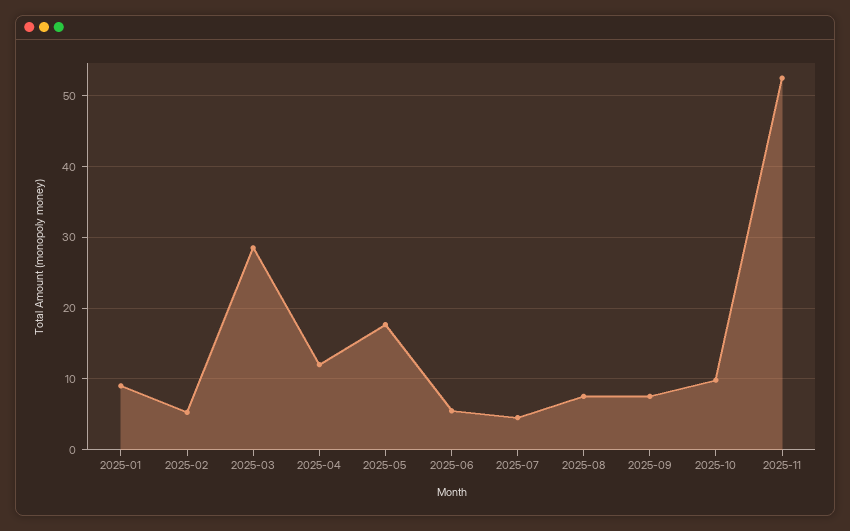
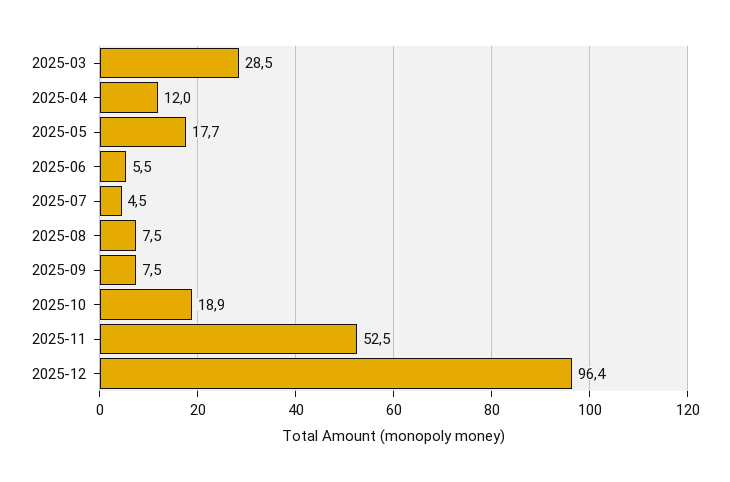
2025-01: 9 -> none
2025-02: 5 -> none
2025-10: 10 -> 18.9
2025-12: none -> 96.4

